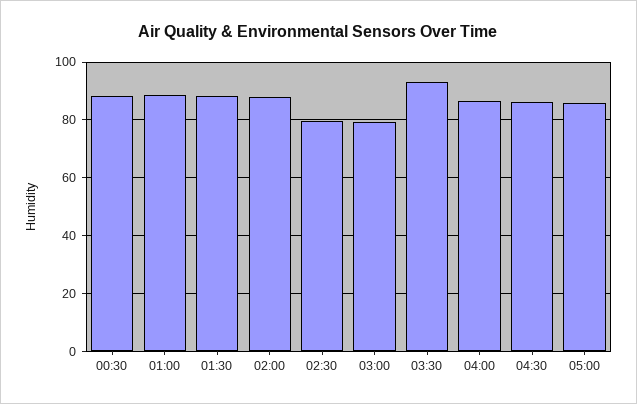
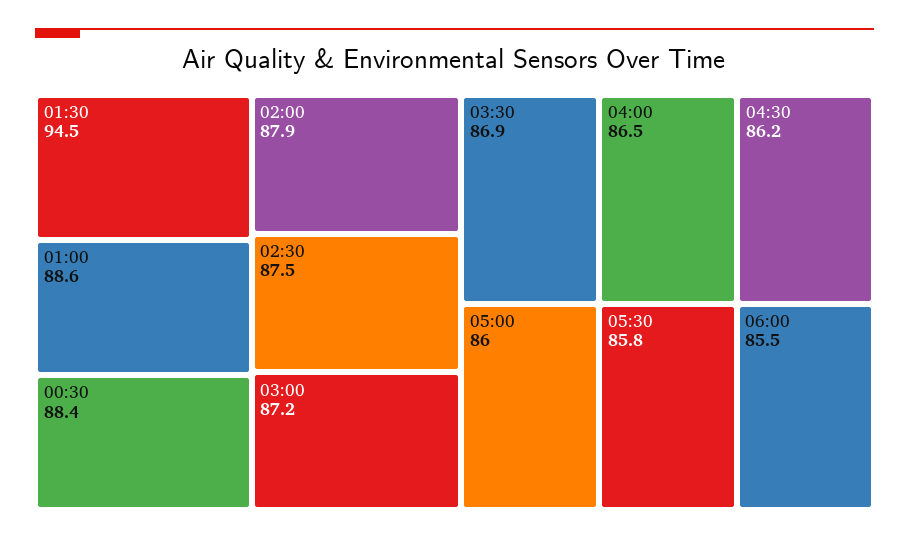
01:30: 87.5 -> 94.5
02:30: 80 -> 87.5
03:00: 80 -> 87.2
03:30: 92.5 -> 86.9
05:30: none -> 85.8
06:00: none -> 85.5

